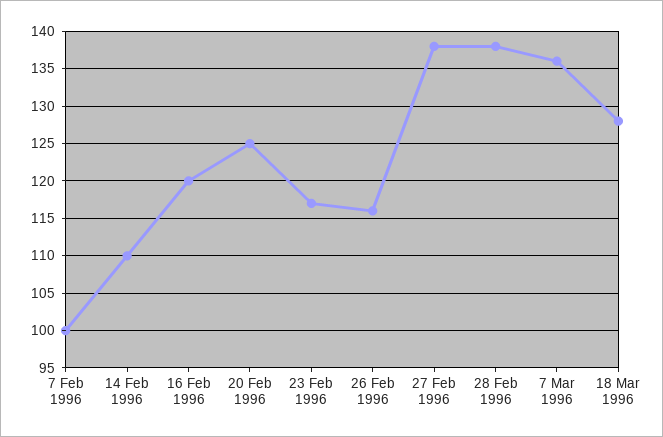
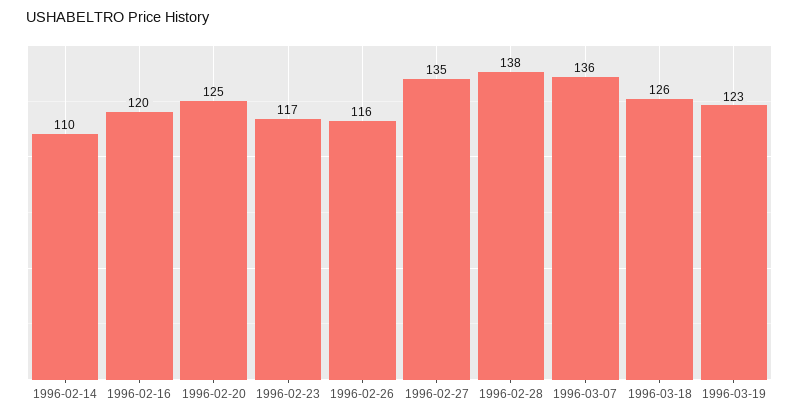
7 Feb 1996: 100 -> none
27 Feb 1996: 138 -> 135
18 Mar 1996: 128 -> 126
1996-03-19: none -> 123

